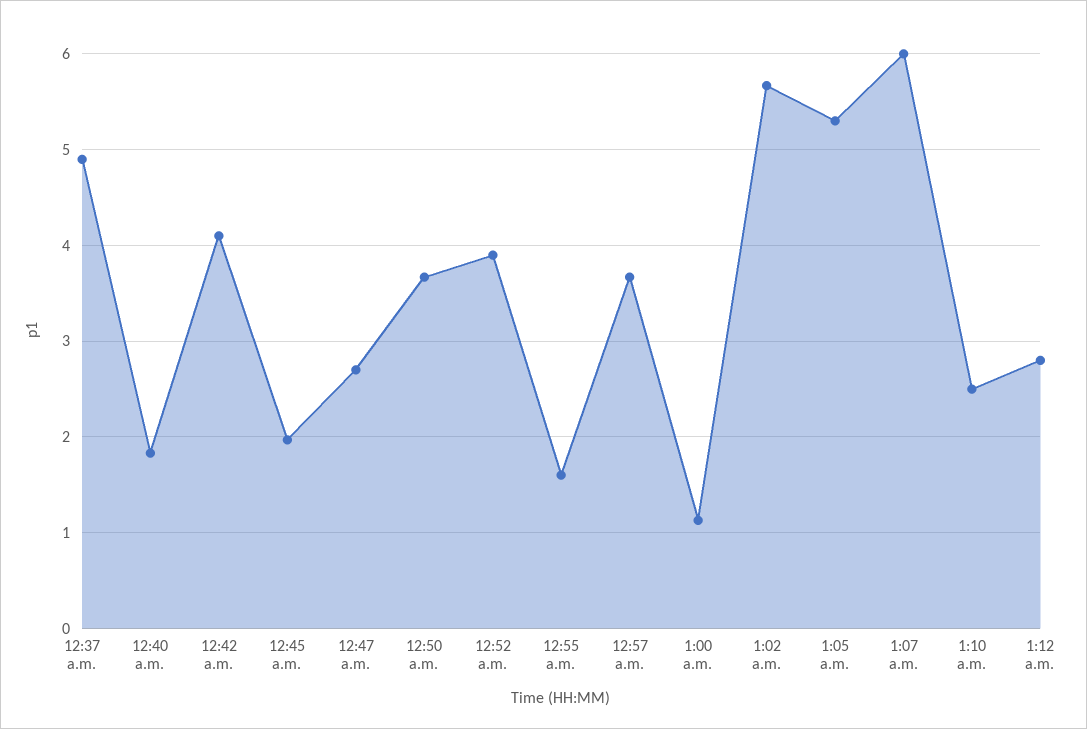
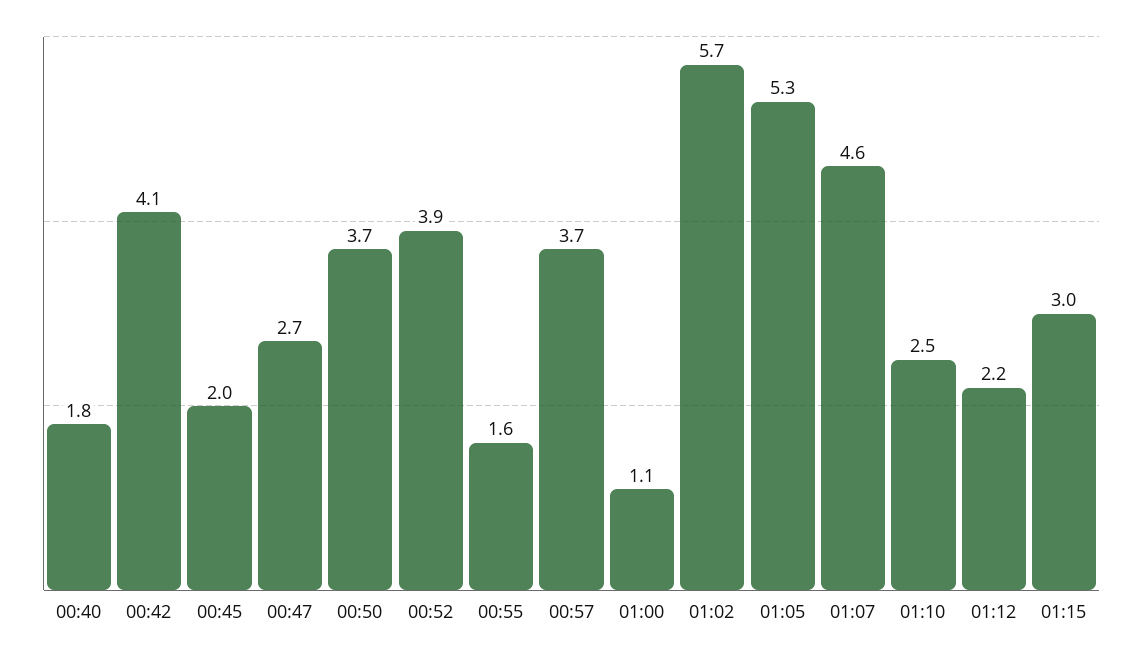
12:37 a.m.: 4.9 -> none
1:07 a.m.: 6 -> 4.6
1:12 a.m.: 2.8 -> 2.2
01:15: none -> 3

